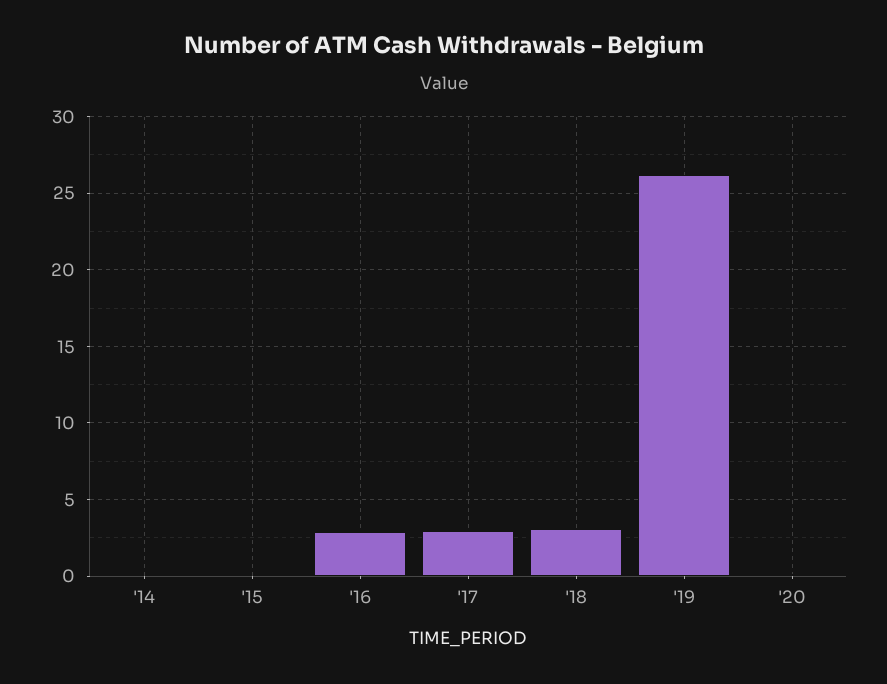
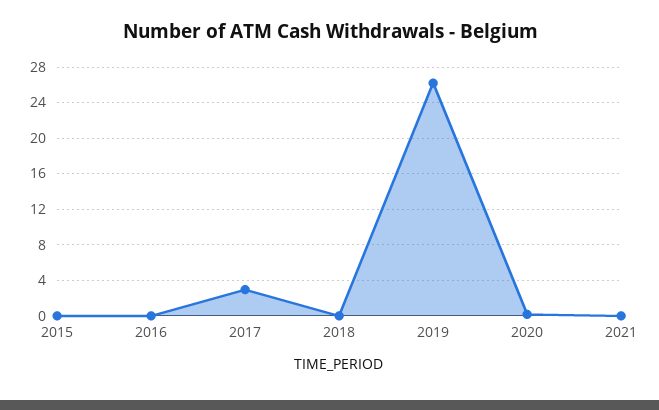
'14: 0 -> none
'16: 3 -> 0
'18: 3 -> 0
2021: none -> 0

